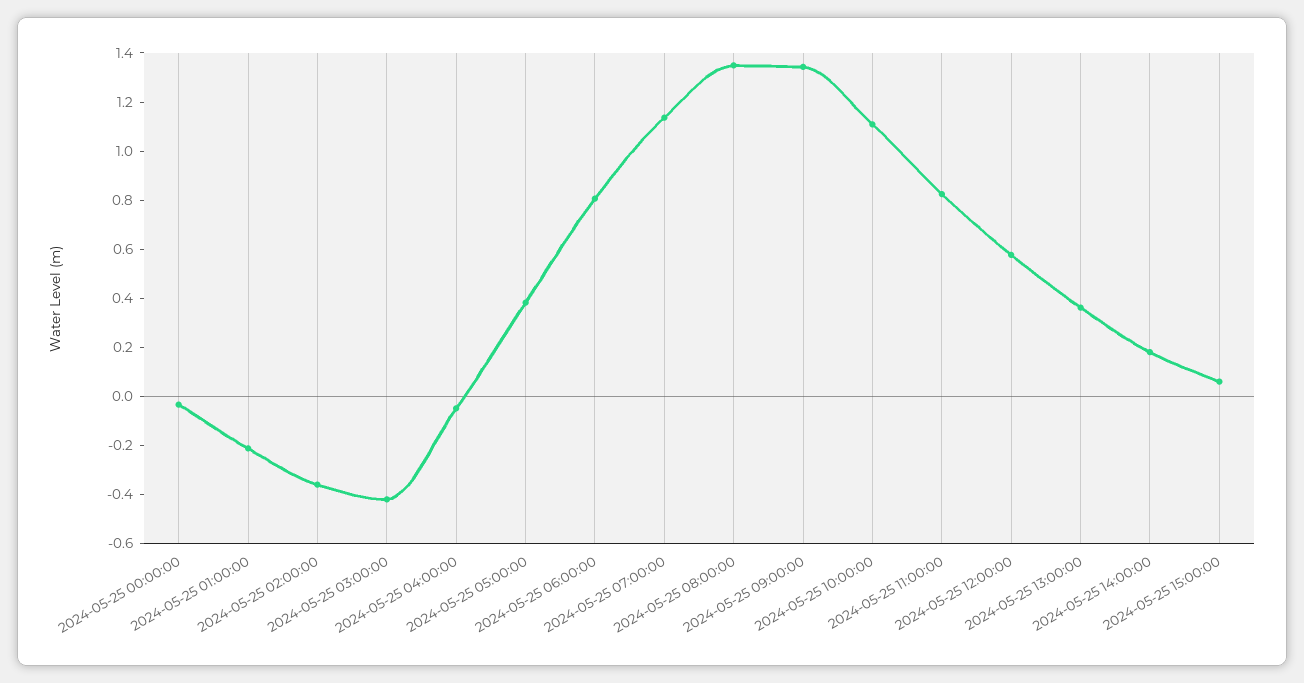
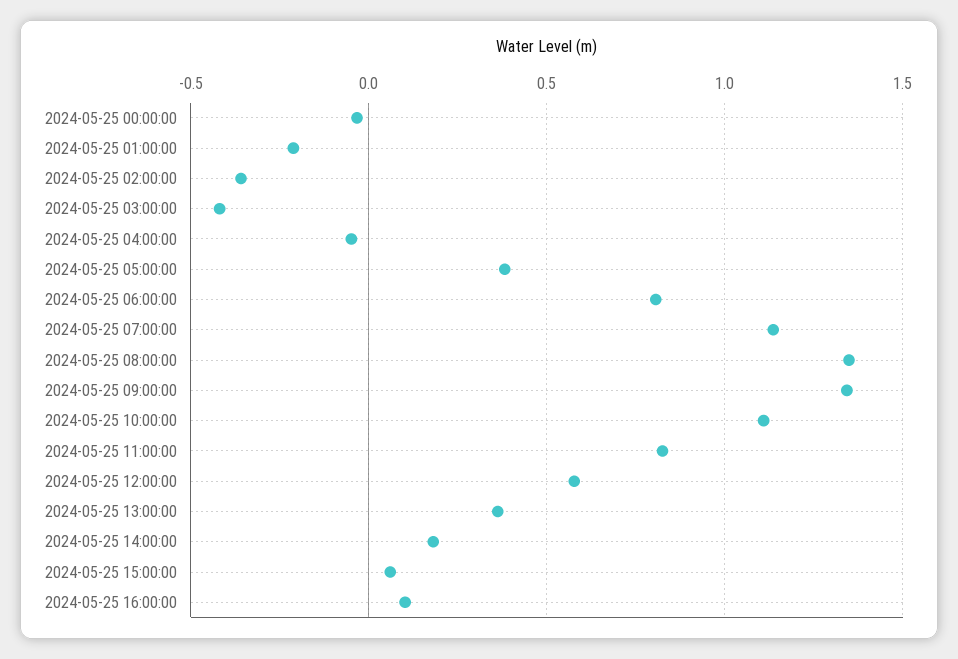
2024-05-25 16:00:00: none -> 0.1

